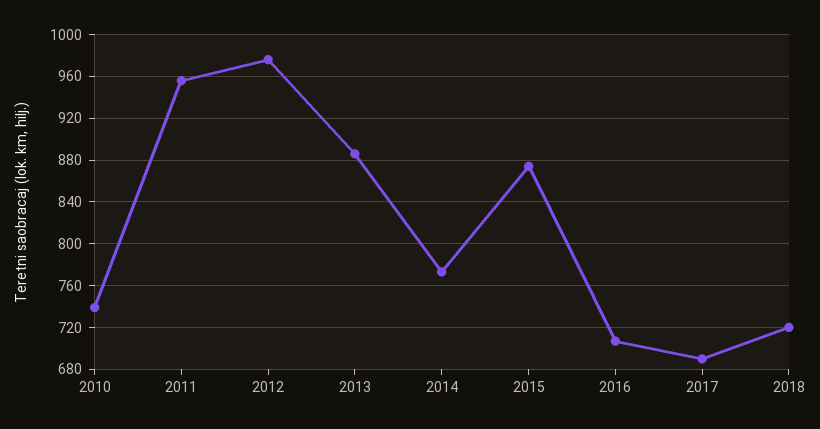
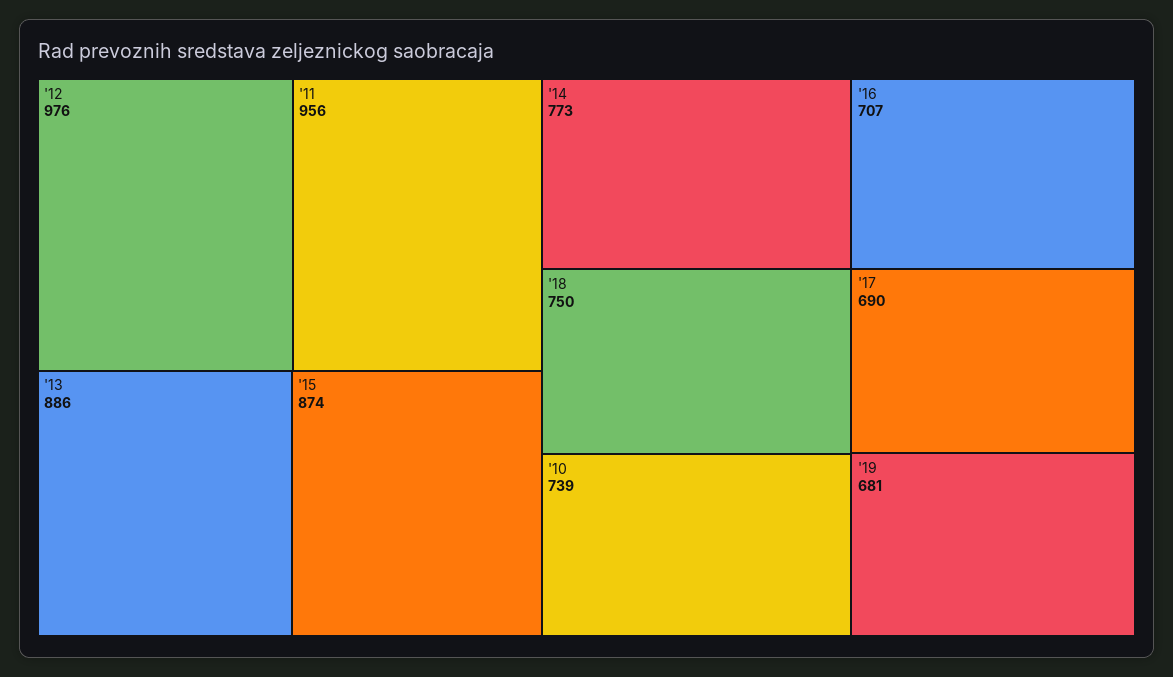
2018: 720 -> 750
'19: none -> 681

